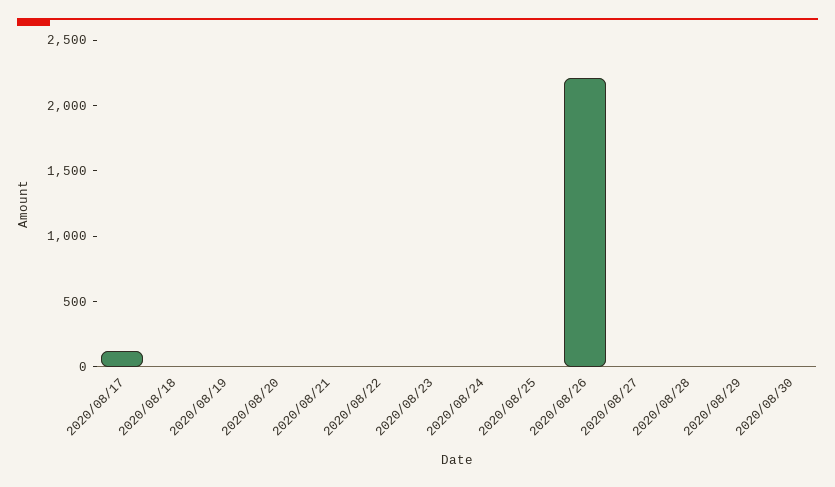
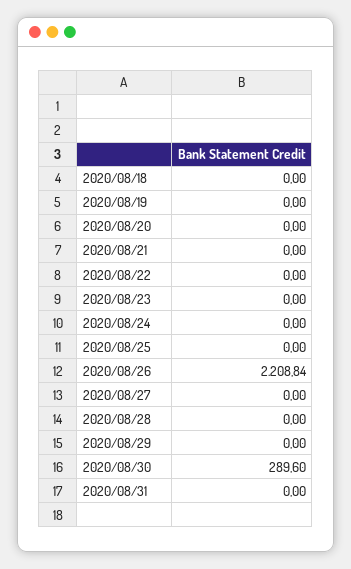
2020/08/17: 100 -> none
2020/08/30: 0 -> 289.6
2020/08/31: none -> 0

